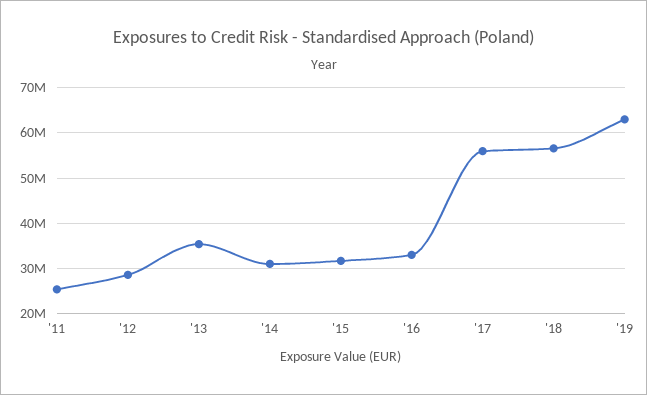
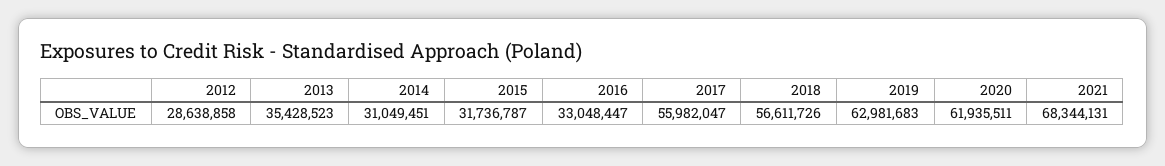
'11: 26000000 -> none
2020: none -> 61935511
2021: none -> 68344131

